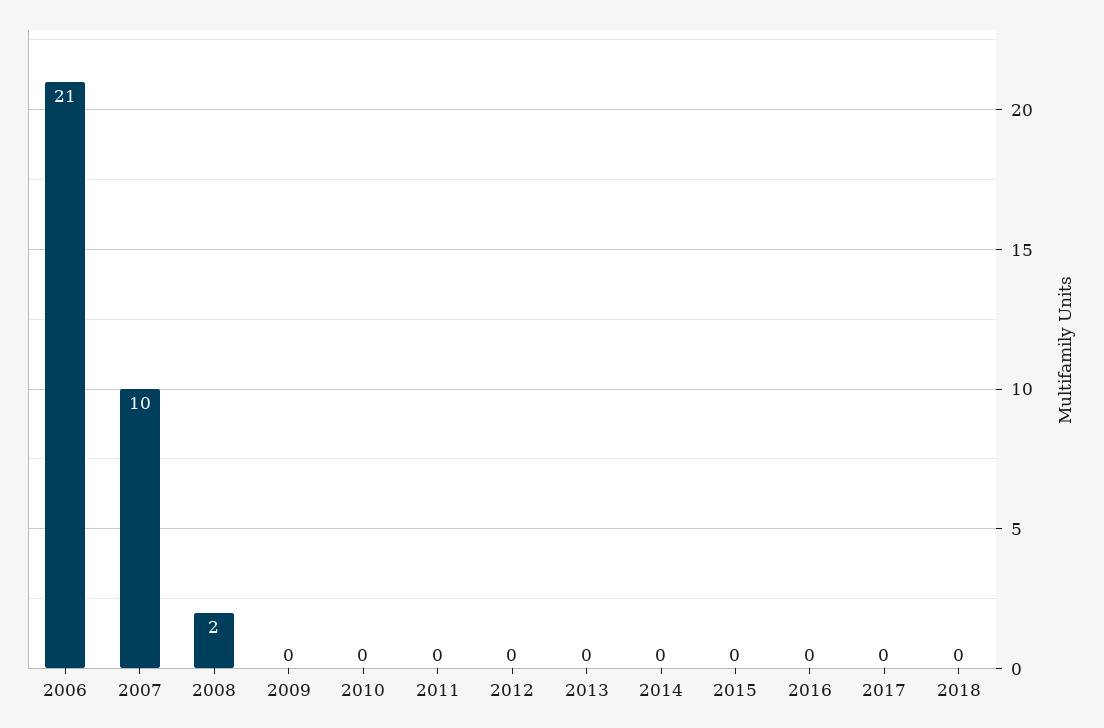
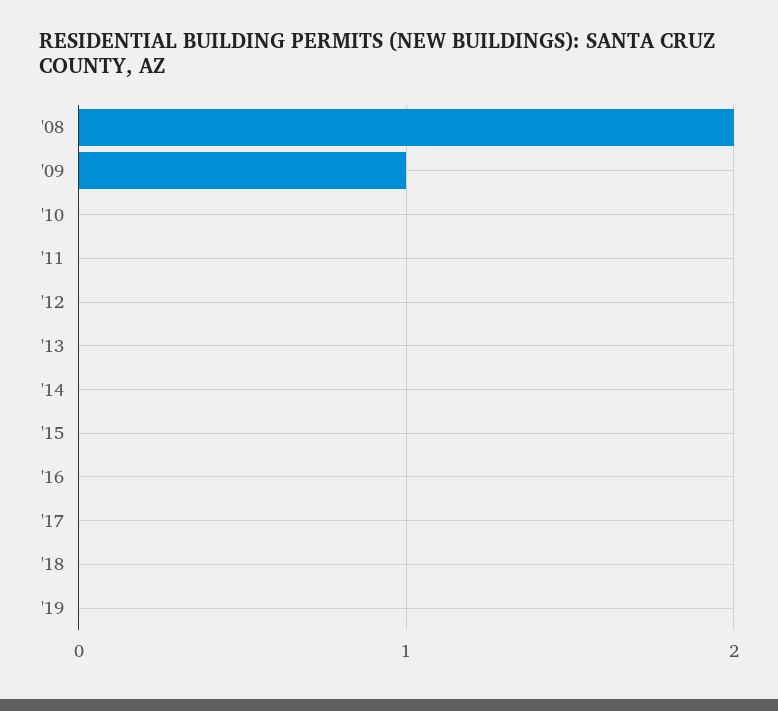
2006: 21 -> none
2007: 10 -> none
2009: 0 -> 1
'19: none -> 0

